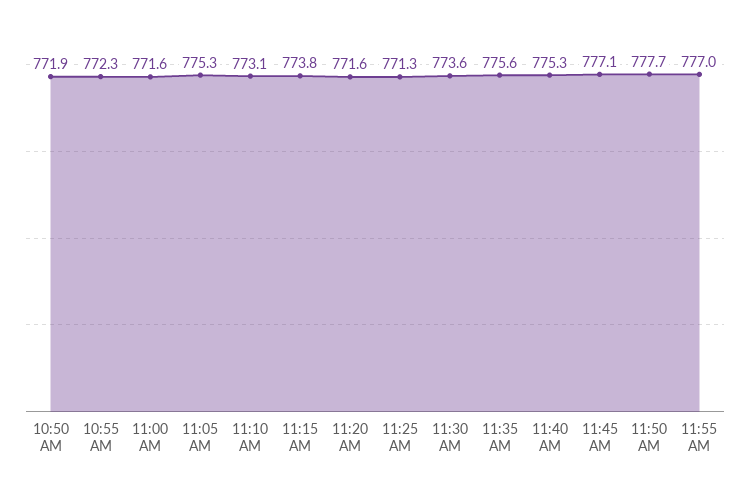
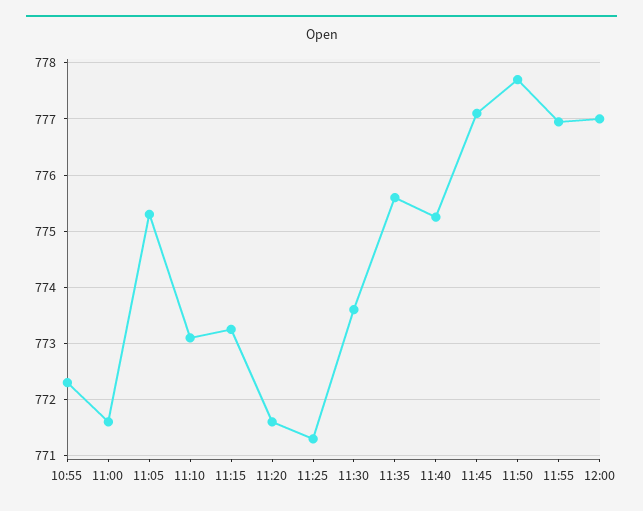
10:50 AM: 771.9 -> none
11:15 AM: 773.8 -> 773.2
12:00: none -> 777

